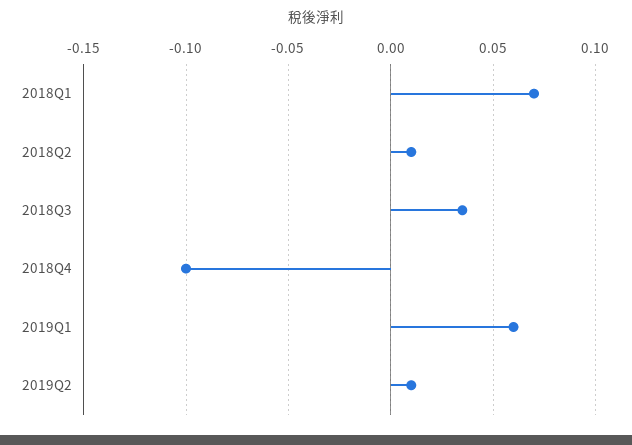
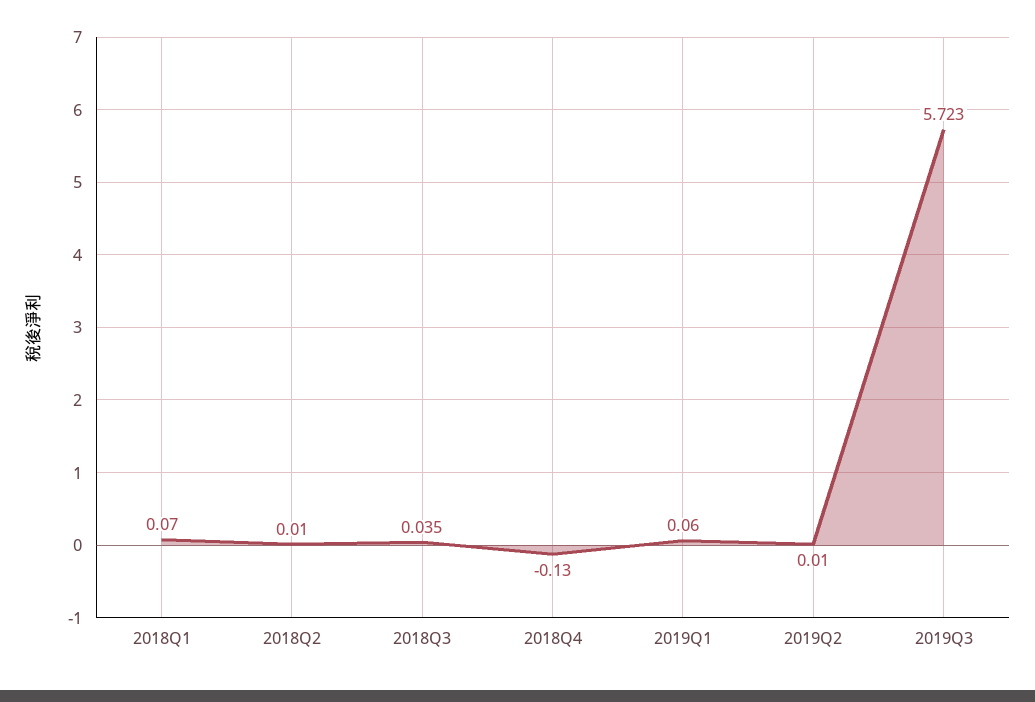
2018Q4: -0.1 -> -0.13
2019Q3: none -> 5.723

